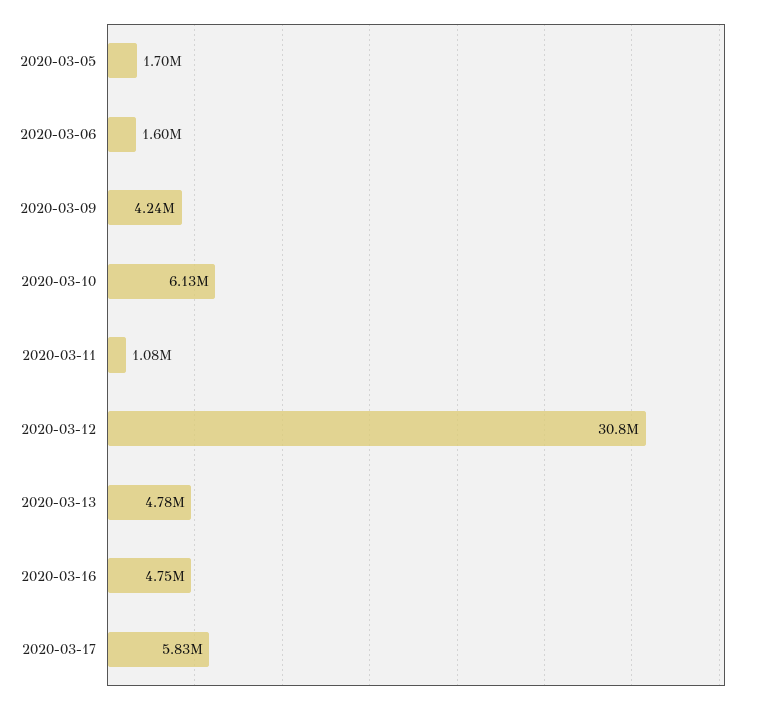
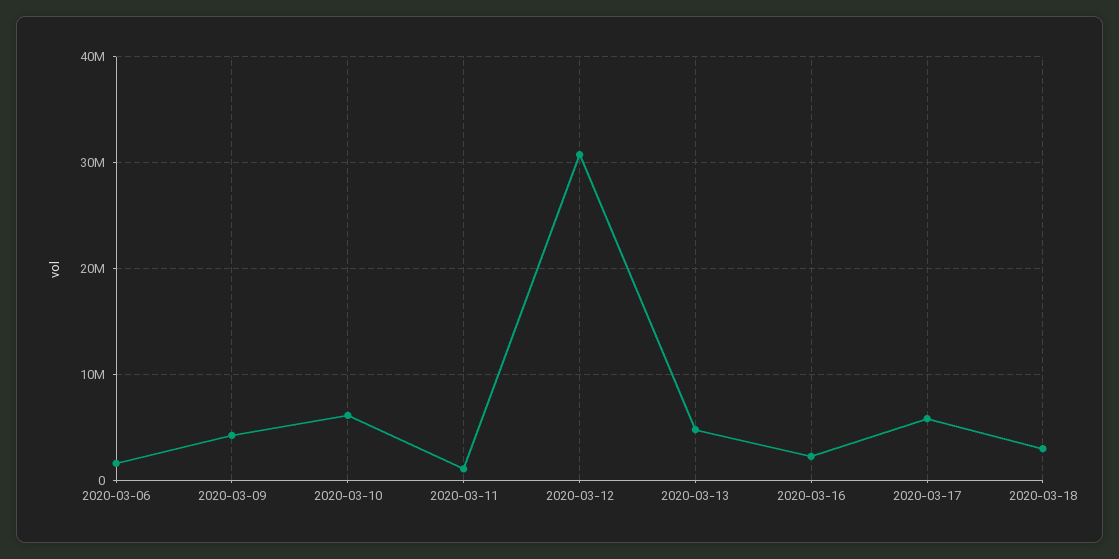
2020-03-05: 1700000 -> none
2020-03-16: 4750000 -> 2000000
2020-03-18: none -> 3000000

